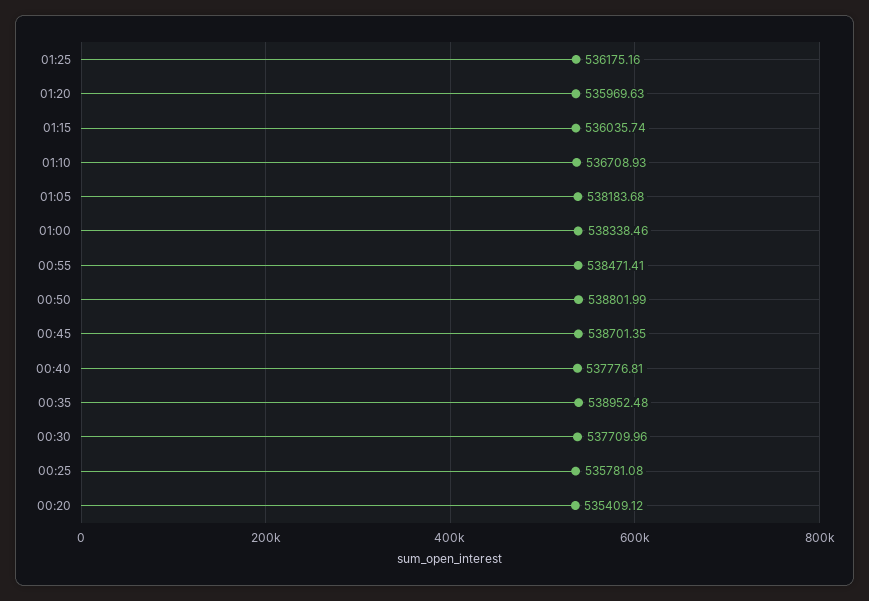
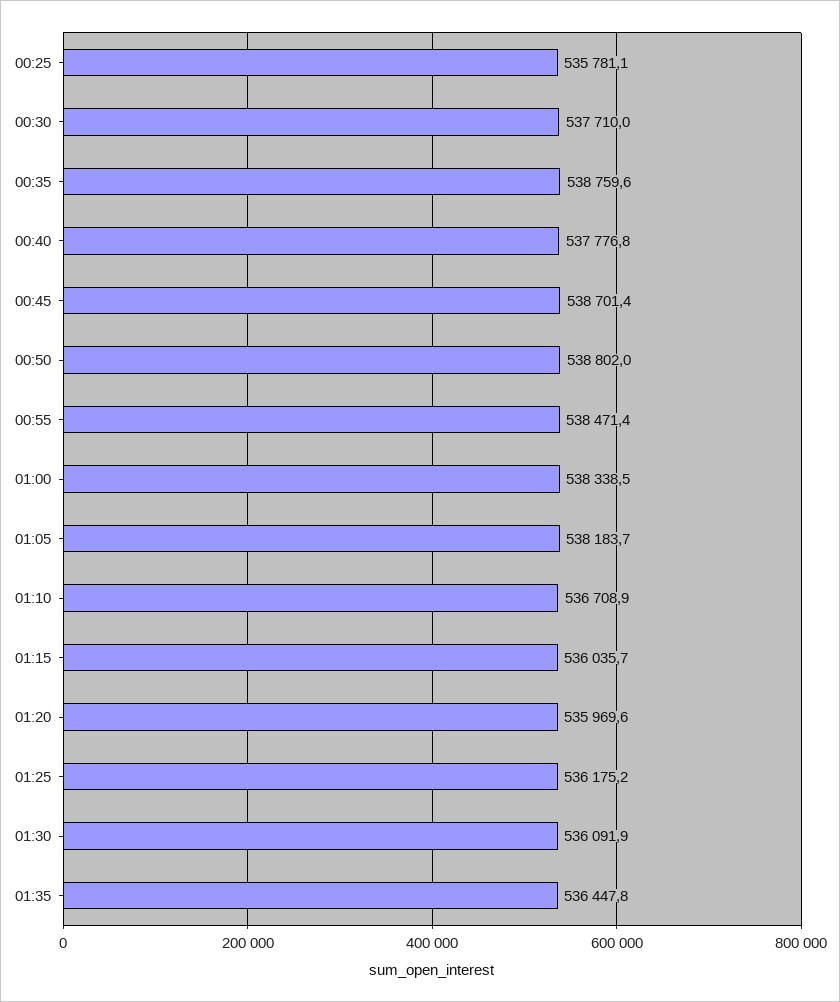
00:35: 538952.48 -> 538759.6
00:20: 535409.12 -> none
01:30: none -> 536091.9
01:35: none -> 536447.8

